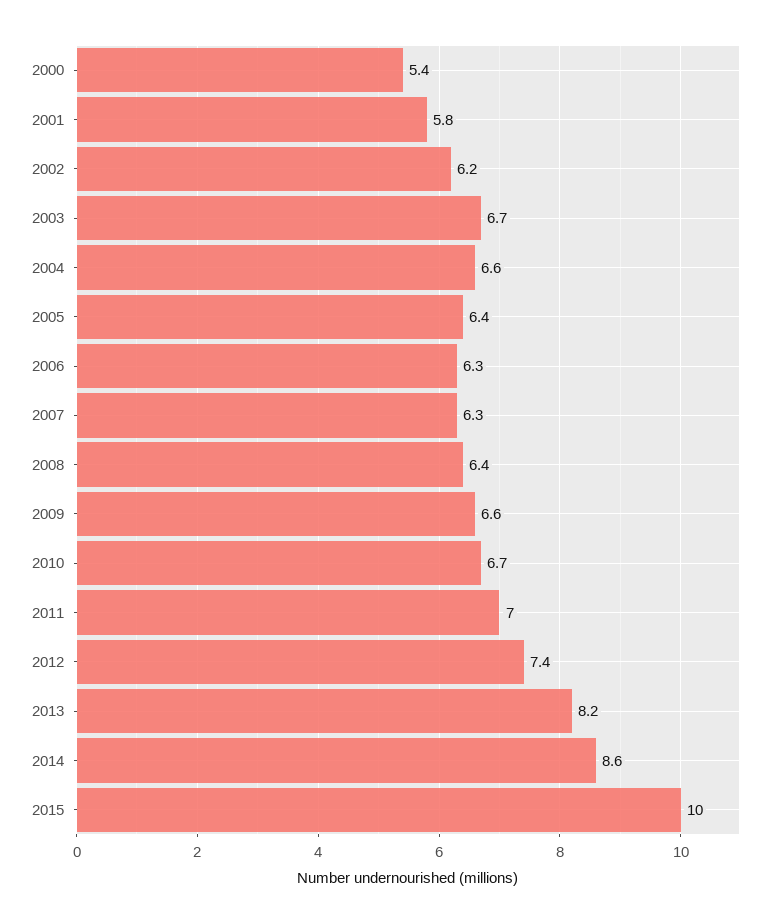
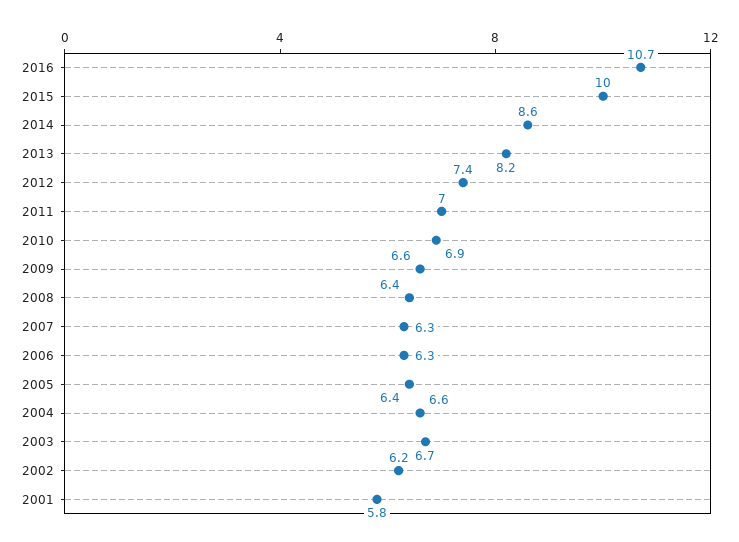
2000: 5.4 -> none
2010: 6.7 -> 6.9
2016: none -> 10.7

